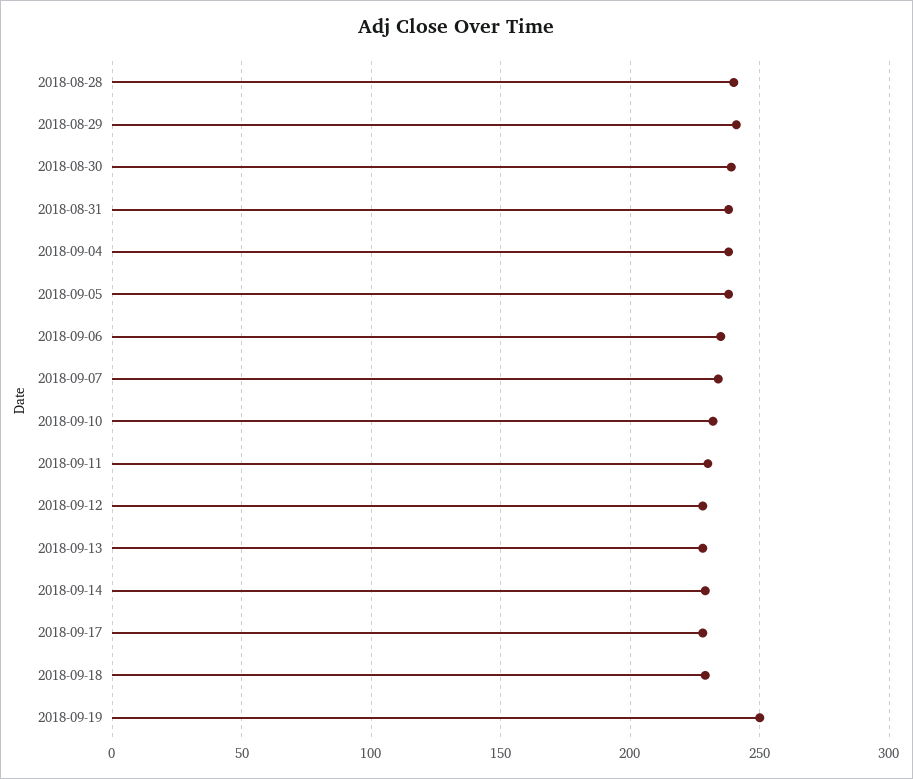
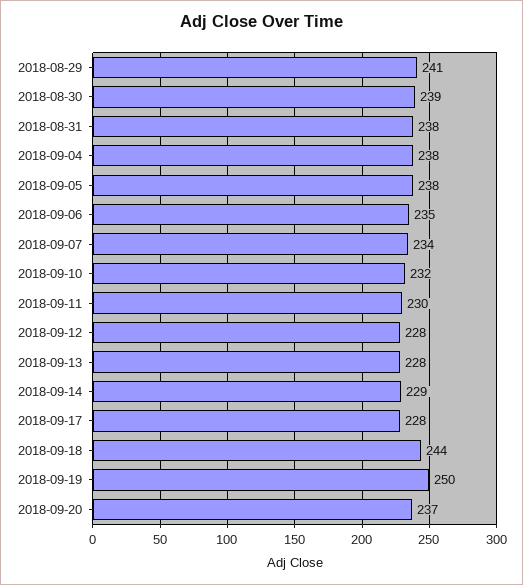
2018-08-28: 240 -> none
2018-09-18: 230 -> 244
2018-09-20: none -> 237

